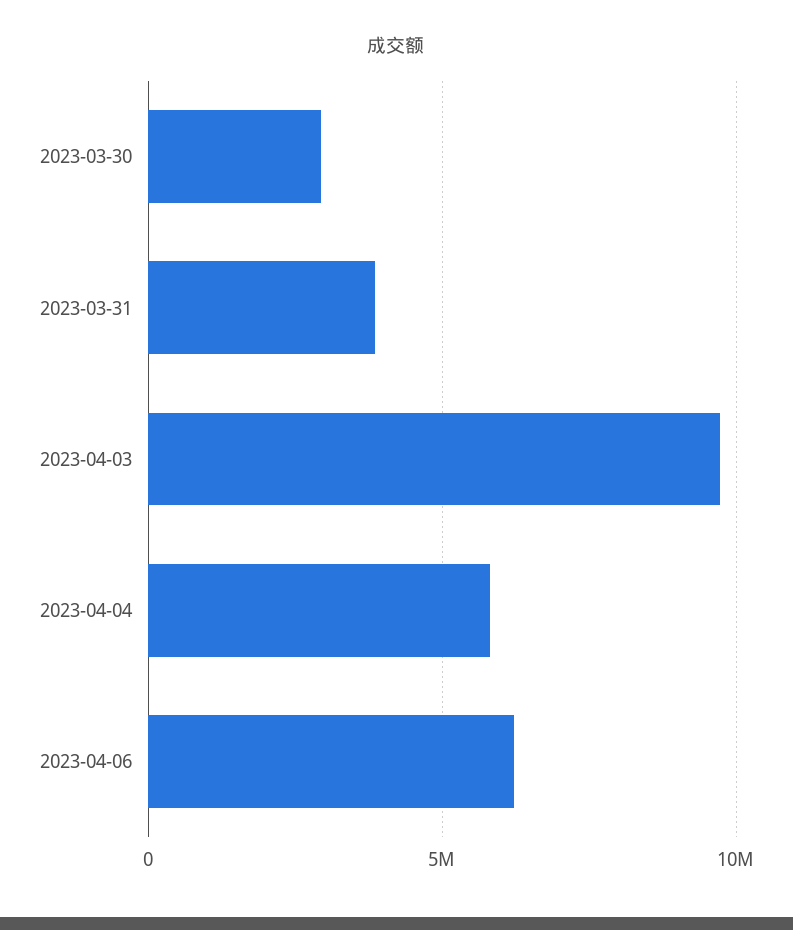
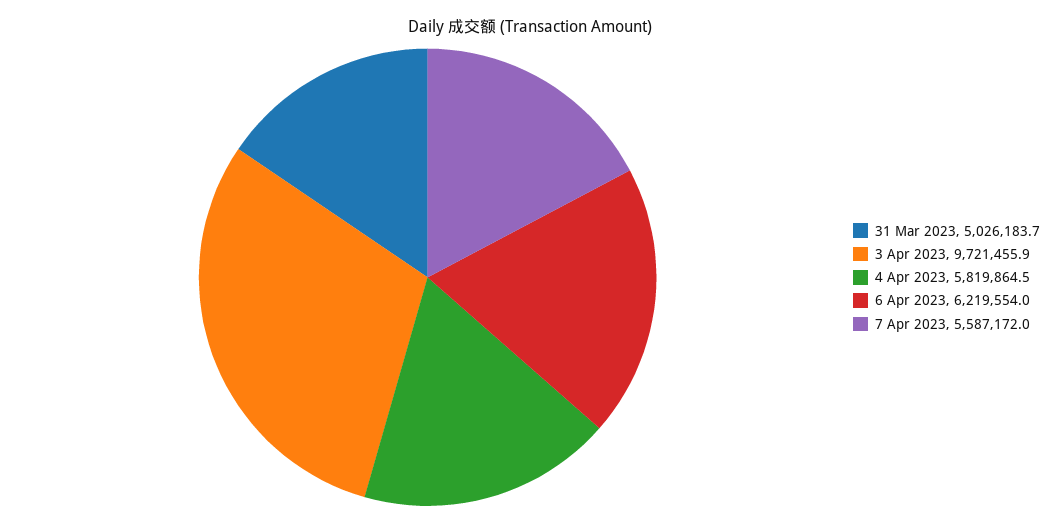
2023-03-30: 3000000 -> none
2023-03-31: 4000000 -> 5026183.7
7 Apr 2023: none -> 5587172

